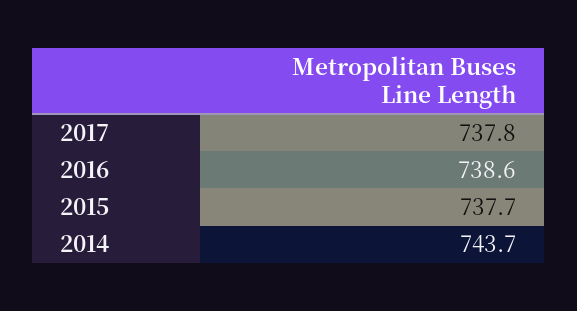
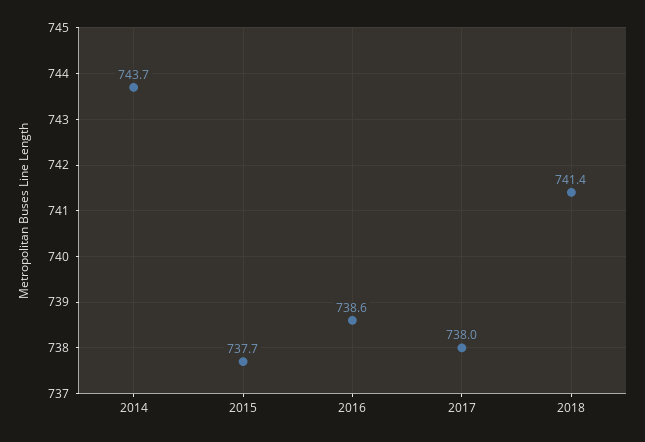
2017: 737.8 -> 738
2018: none -> 741.4

